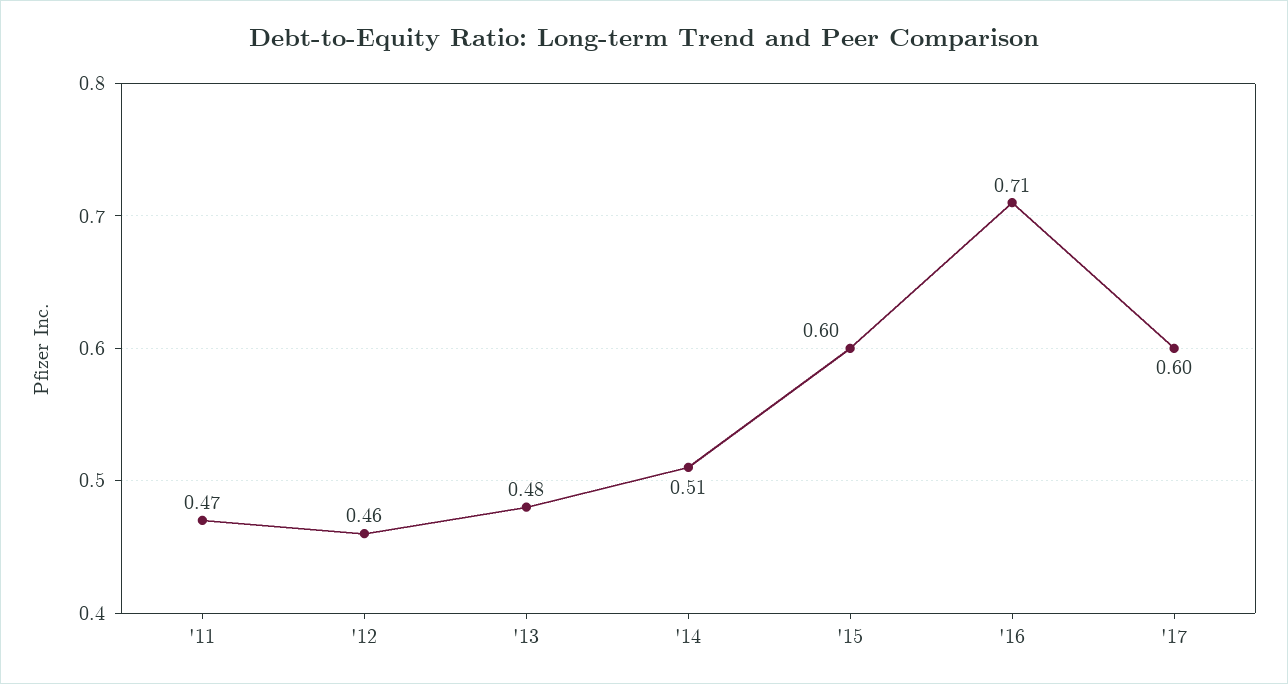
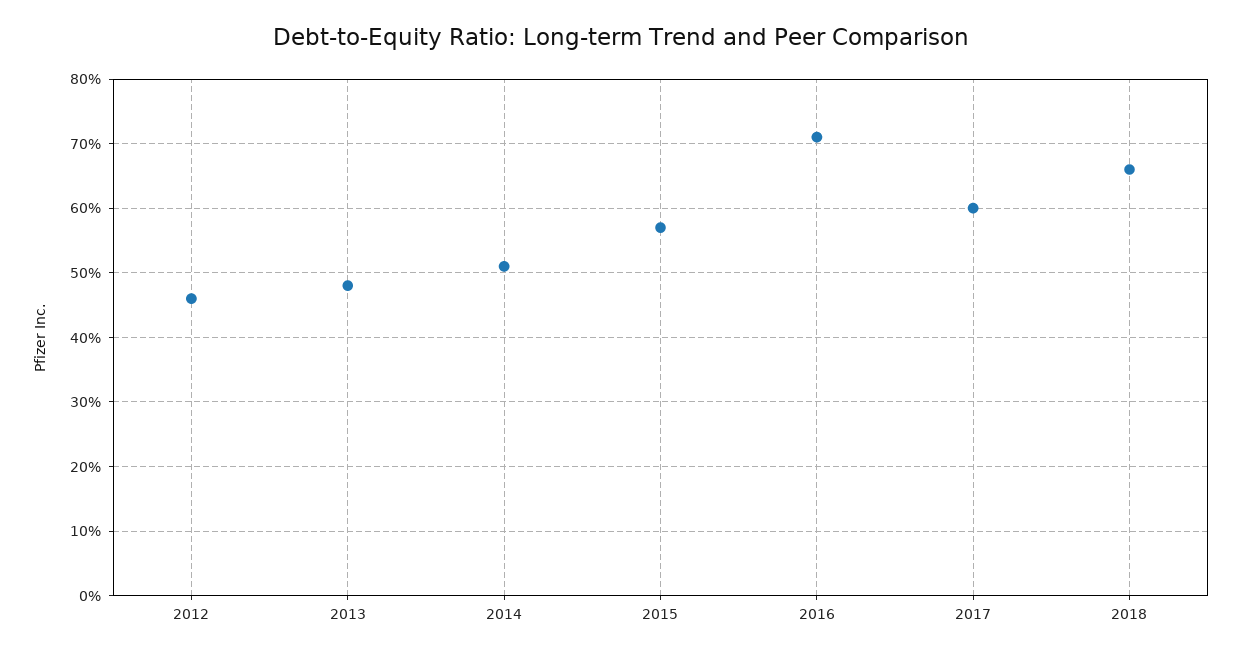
'11: 0.47 -> none
'15: 0.6 -> 0.57
2018: none -> 0.66

